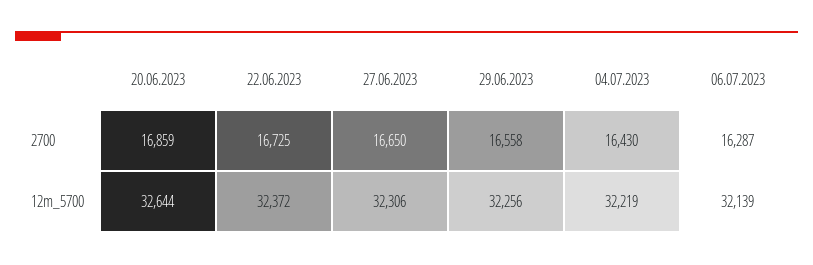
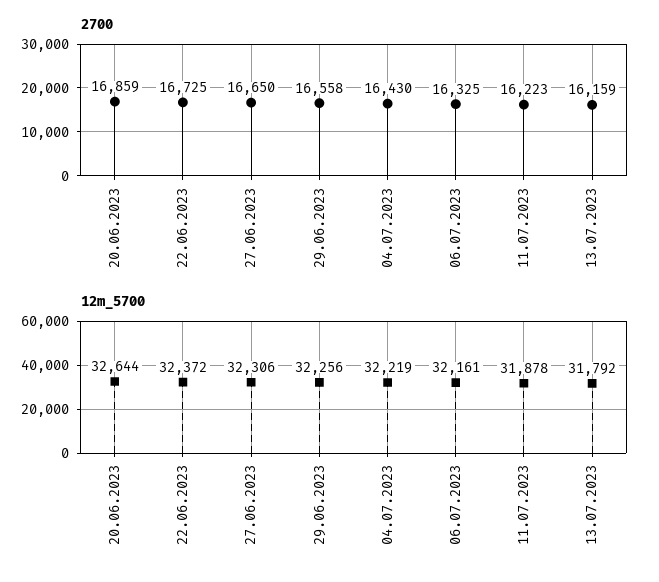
2700, 06.07.2023: 16287 -> 16325
12m_5700, 06.07.2023: 32139 -> 32161
2700, 11.07.2023: none -> 16223
2700, 13.07.2023: none -> 16159
12m_5700, 11.07.2023: none -> 31878
12m_5700, 13.07.2023: none -> 31792

